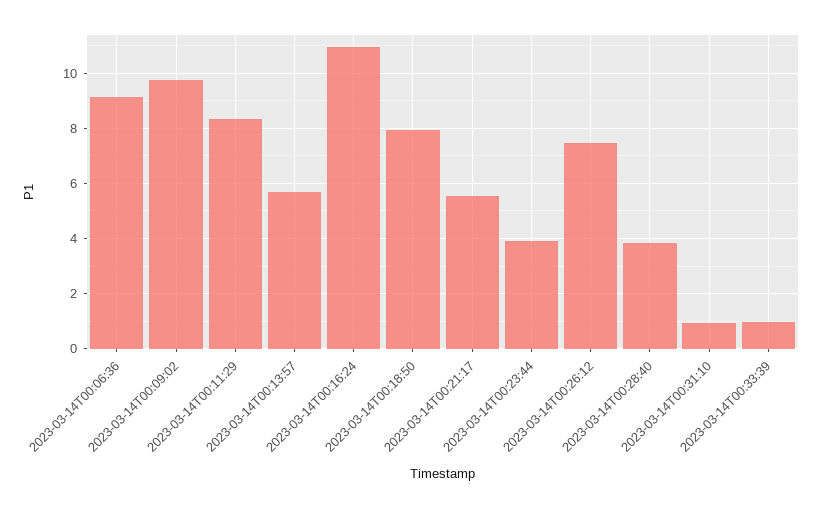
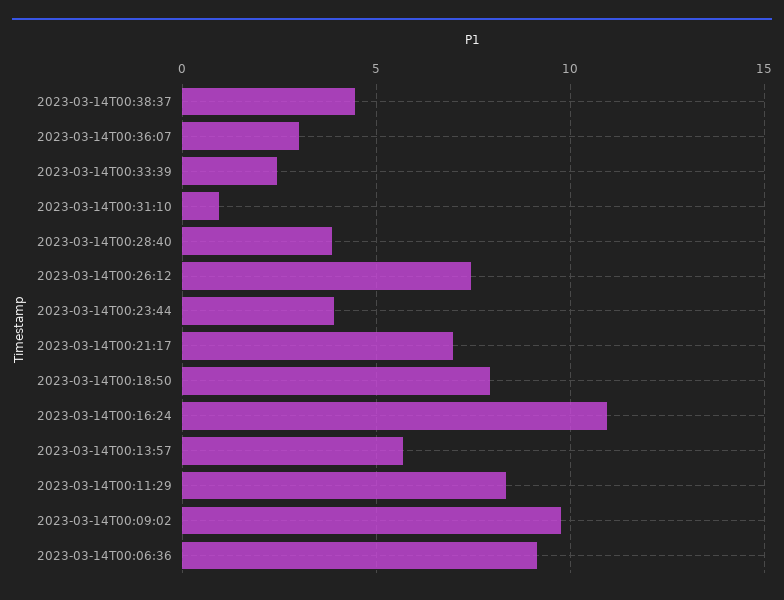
2023-03-14T00:21:17: 5.5 -> 7
2023-03-14T00:33:39: 1 -> 2.5
2023-03-14T00:38:37: none -> 4.5
2023-03-14T00:36:07: none -> 3

